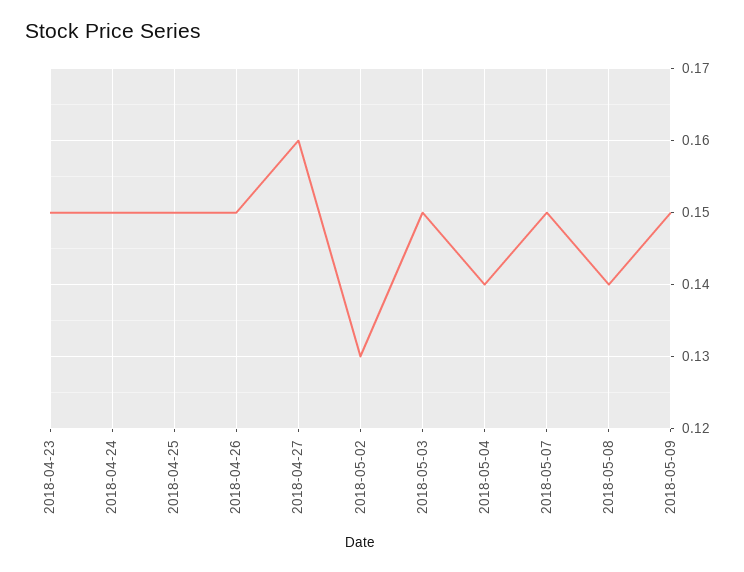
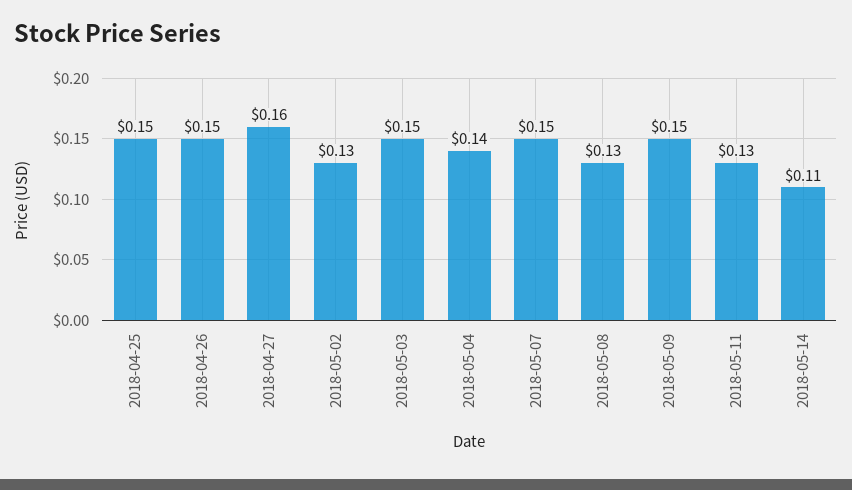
2018-04-23: 0.15 -> none
2018-04-24: 0.15 -> none
2018-05-08: 0.14 -> 0.13
2018-05-11: none -> 0.13
2018-05-14: none -> 0.11

